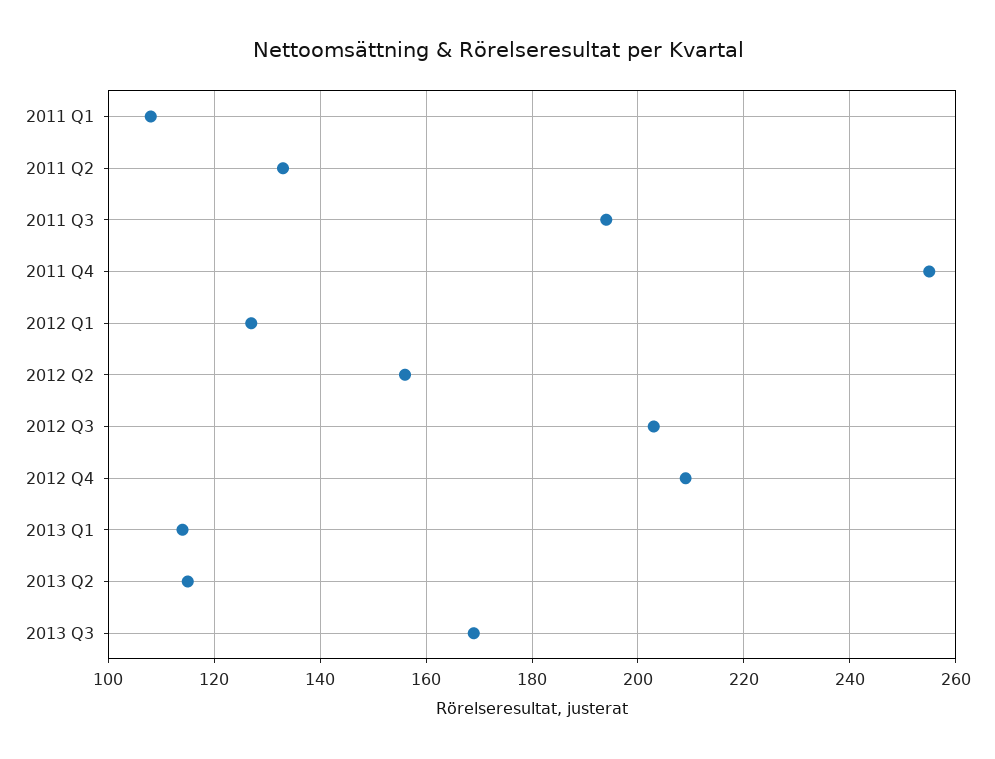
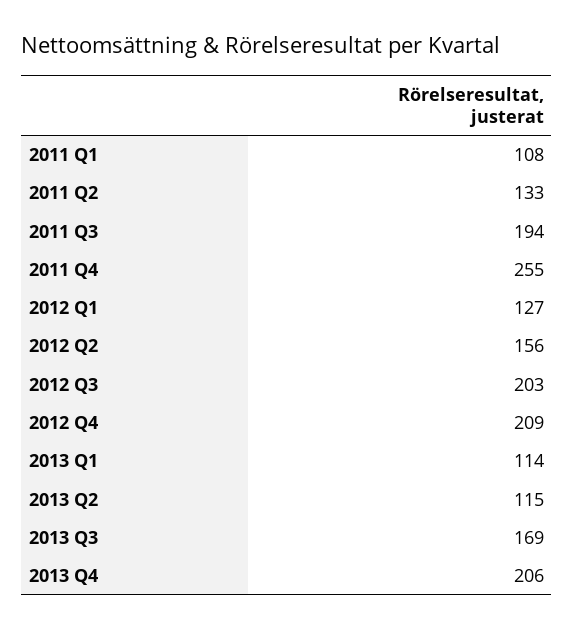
2013 Q4: none -> 206

